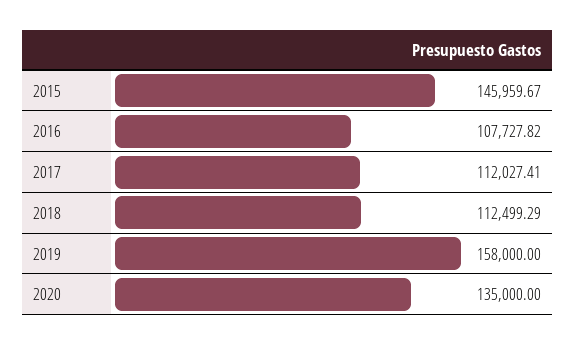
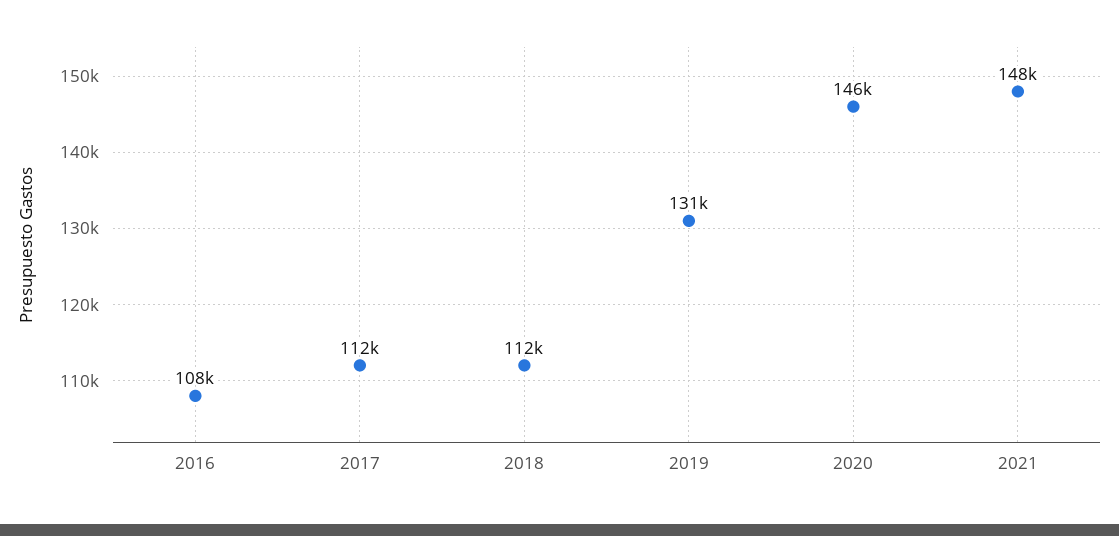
2015: 145959.67 -> none
2019: 158000 -> 131000
2020: 135000 -> 146000
2021: none -> 148000

